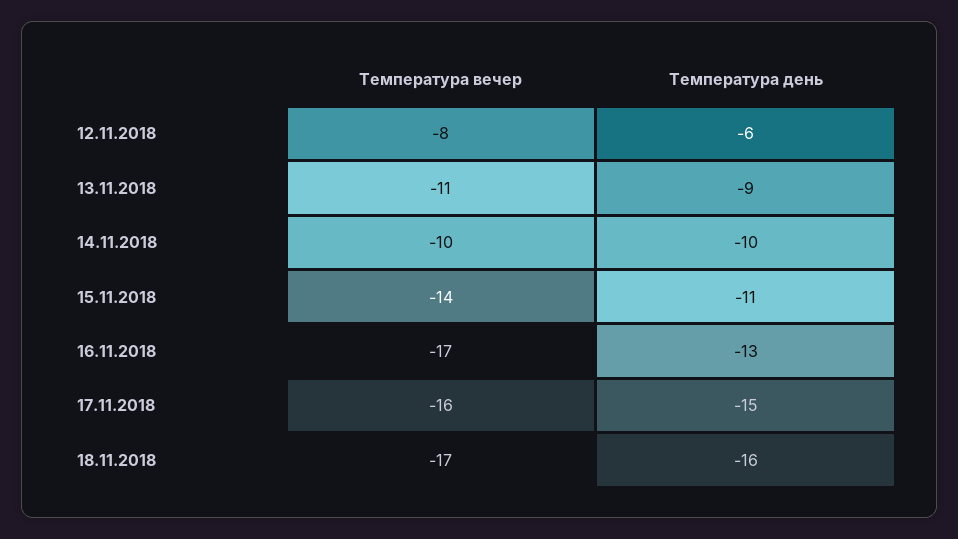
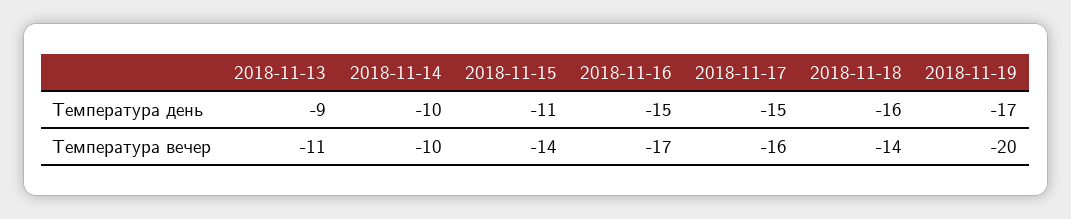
Температура вечер, 12.11.2018: -8 -> none
Температура день, 12.11.2018: -6 -> none
Температура день, 16.11.2018: -13 -> -15
Температура вечер, 18.11.2018: -17 -> -14
Температура день, 2018-11-19: none -> -17
Температура вечер, 2018-11-19: none -> -20

